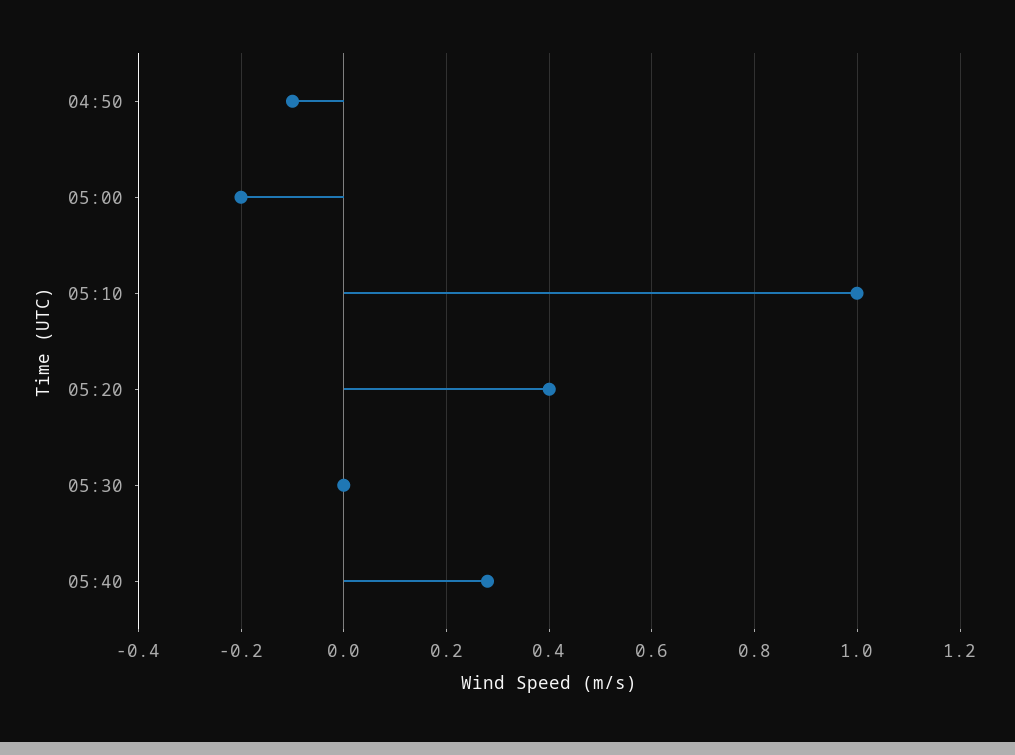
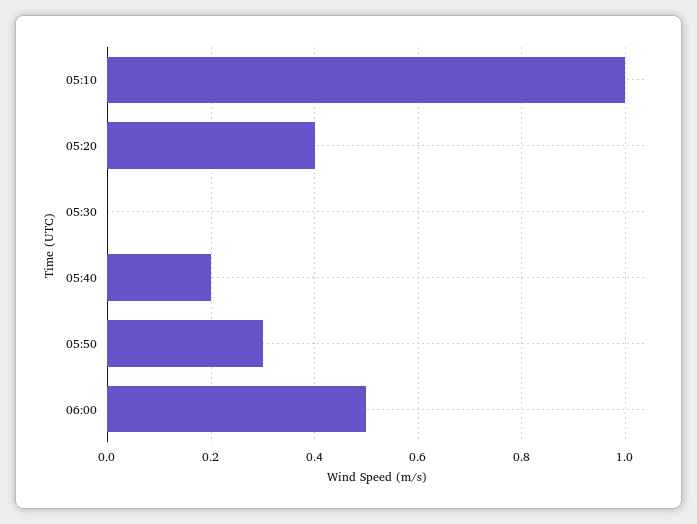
04:50: -0.1 -> none
05:00: -0.2 -> none
05:40: 0.28 -> 0.2
05:50: none -> 0.3
06:00: none -> 0.5

